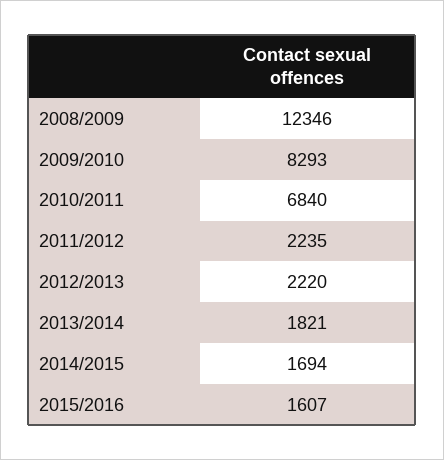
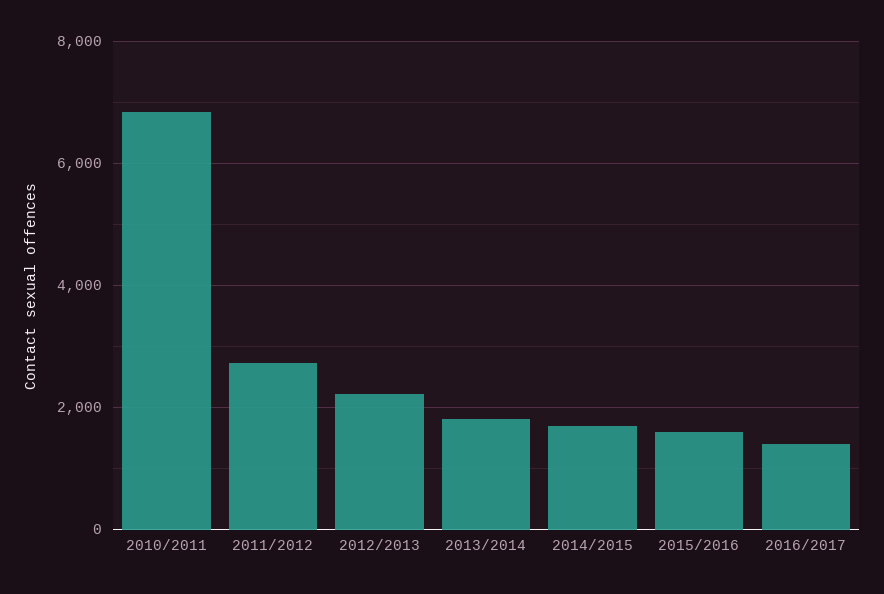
2008/2009: 12346 -> none
2009/2010: 8293 -> none
2011/2012: 2235 -> 2800
2016/2017: none -> 1400

